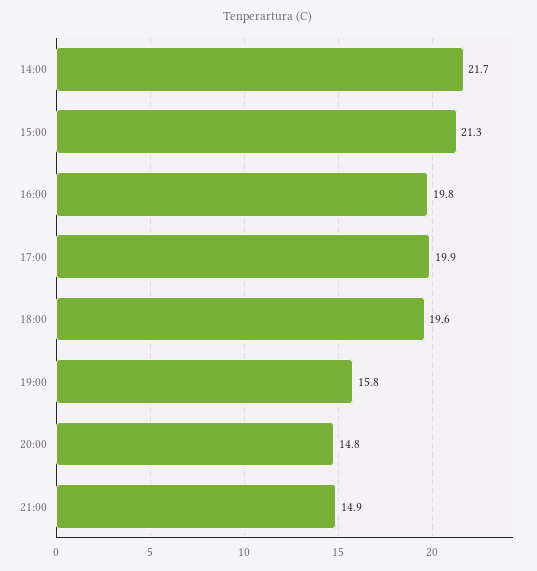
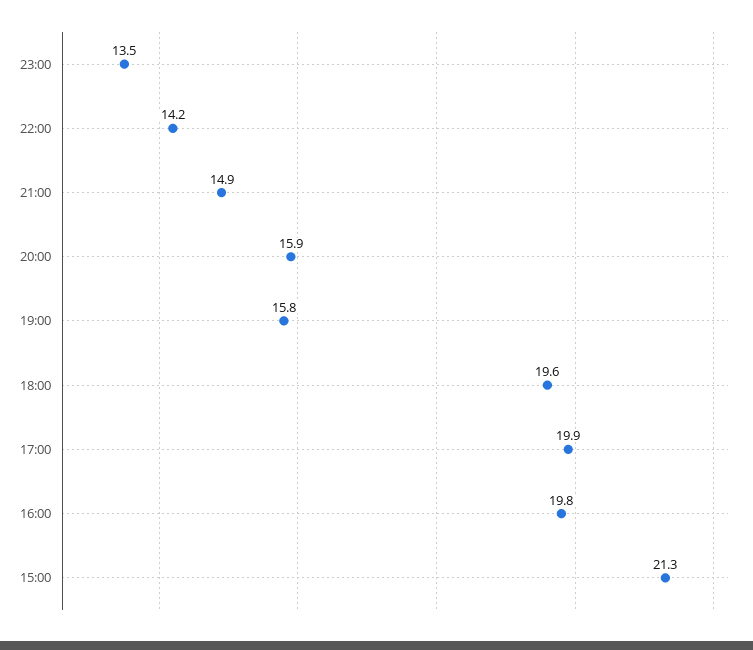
14:00: 21.7 -> none
20:00: 14.8 -> 15.9
23:00: none -> 13.5
22:00: none -> 14.2

